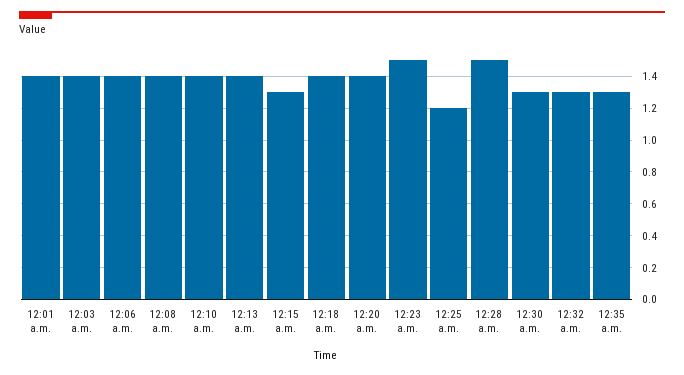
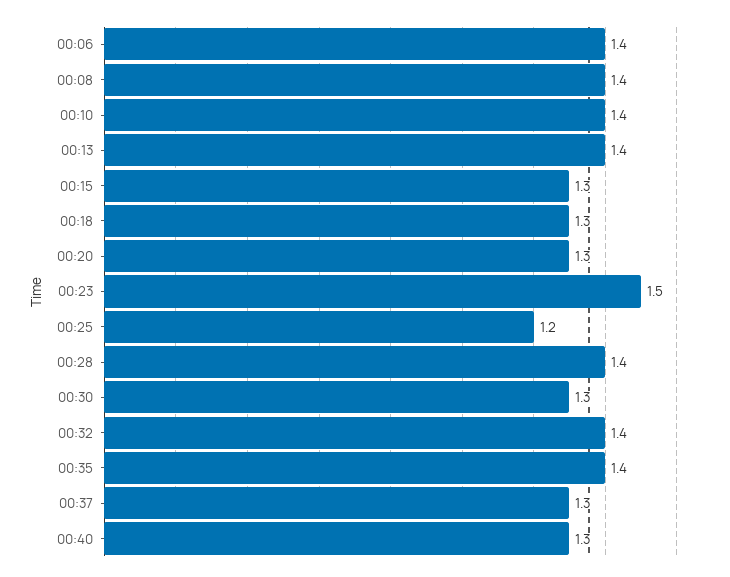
12:01 a.m.: 1.4 -> none
12:03 a.m.: 1.4 -> none
12:18 a.m.: 1.4 -> 1.3
12:20 a.m.: 1.4 -> 1.3
12:28 a.m.: 1.5 -> 1.4
12:32 a.m.: 1.3 -> 1.4
12:35 a.m.: 1.3 -> 1.4
00:37: none -> 1.3
00:40: none -> 1.3

